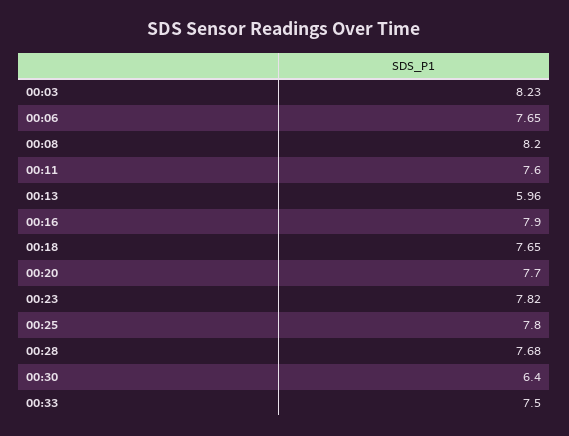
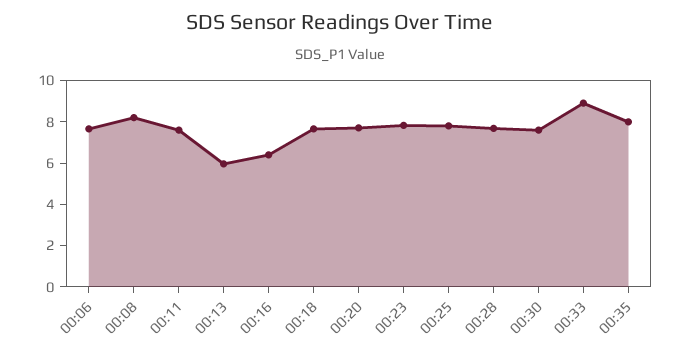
00:03: 8.23 -> none
00:16: 7.9 -> 6.5
00:30: 6.4 -> 7.5
00:33: 7.5 -> 9
00:35: none -> 8

